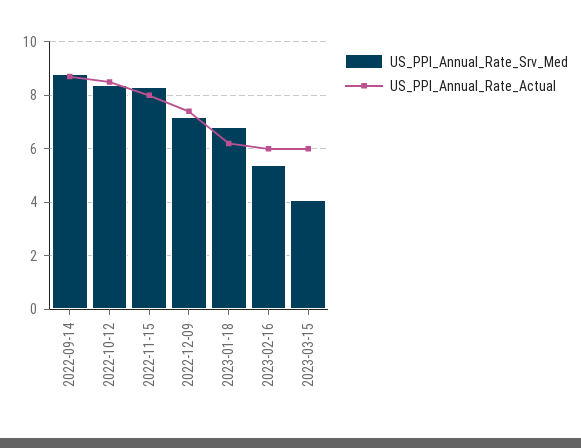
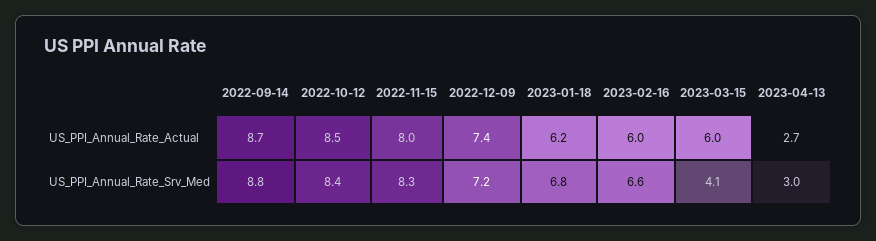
US_PPI_Annual_Rate_Srv_Med, 2023-02-16: 5.5 -> 6.6
US_PPI_Annual_Rate_Actual, 2023-04-13: none -> 2.7
US_PPI_Annual_Rate_Srv_Med, 2023-04-13: none -> 3

